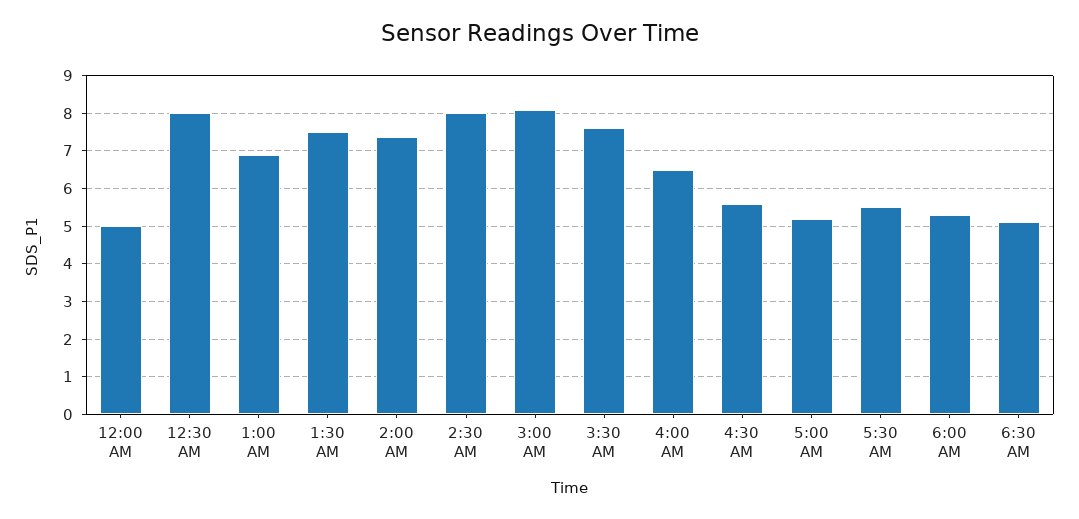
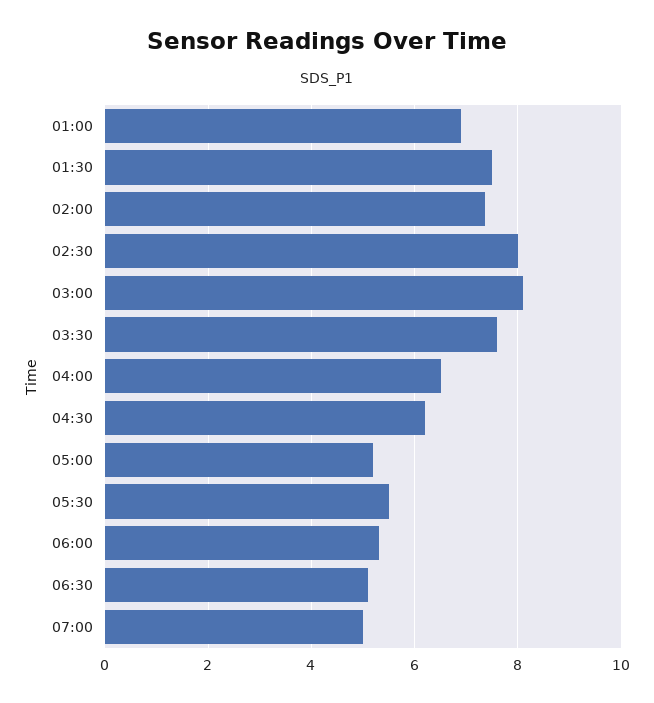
12:00 AM: 5 -> none
12:30 AM: 8 -> none
4:30 AM: 5.6 -> 6.2
07:00: none -> 5

